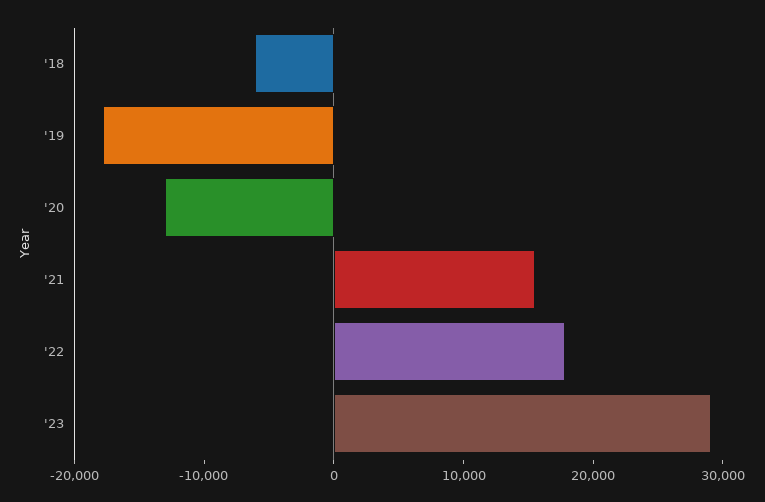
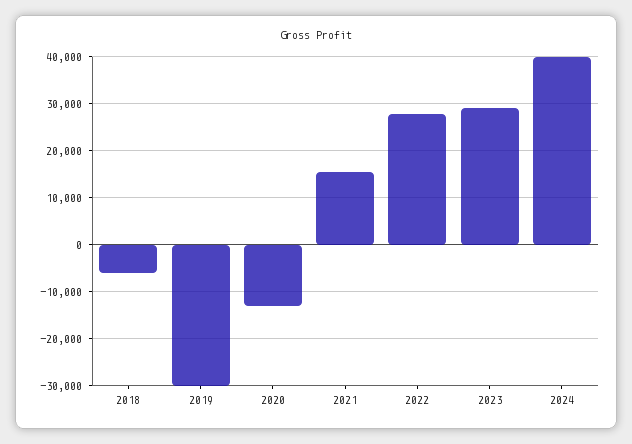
'19: -18000 -> -30000
'22: 18000 -> 28000
2024: none -> 40000

